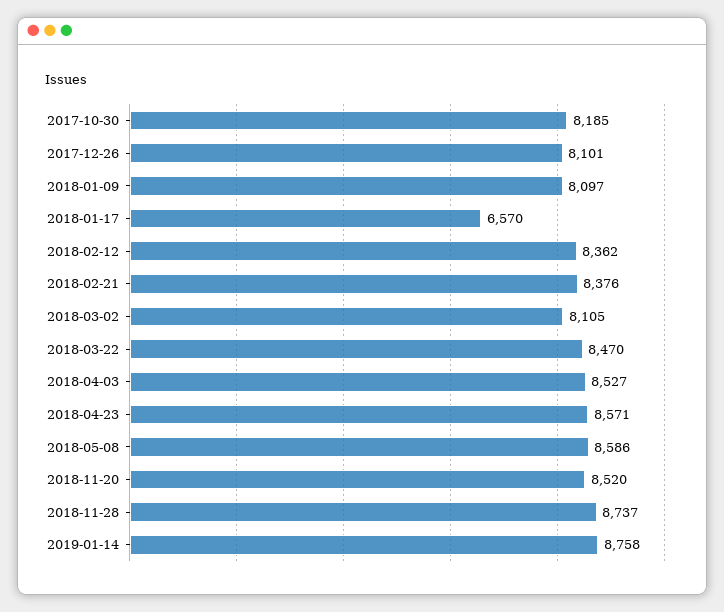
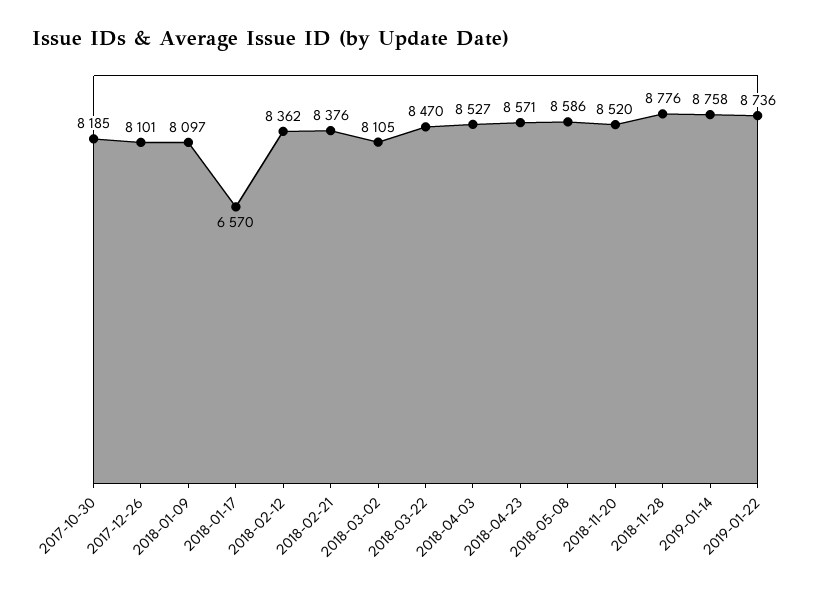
2018-11-28: 8737 -> 8776
2019-01-22: none -> 8736

